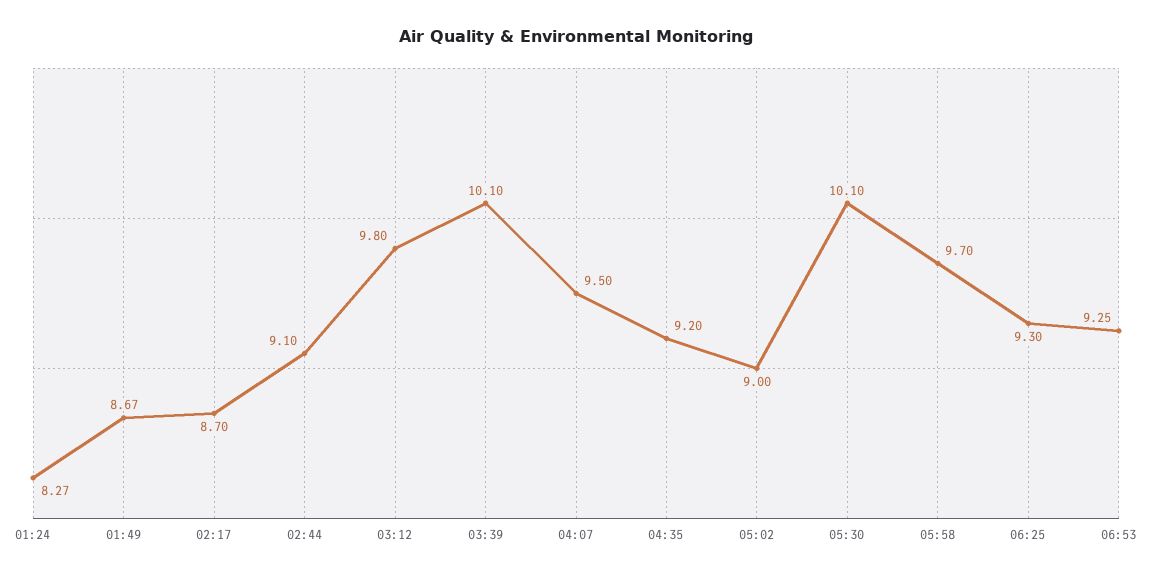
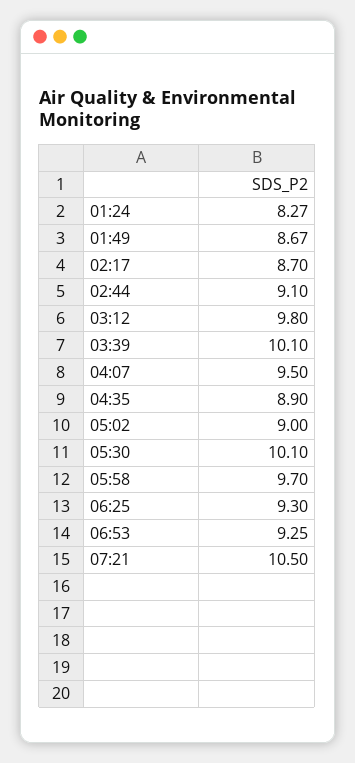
04:35: 9.2 -> 8.9
07:21: none -> 10.5

